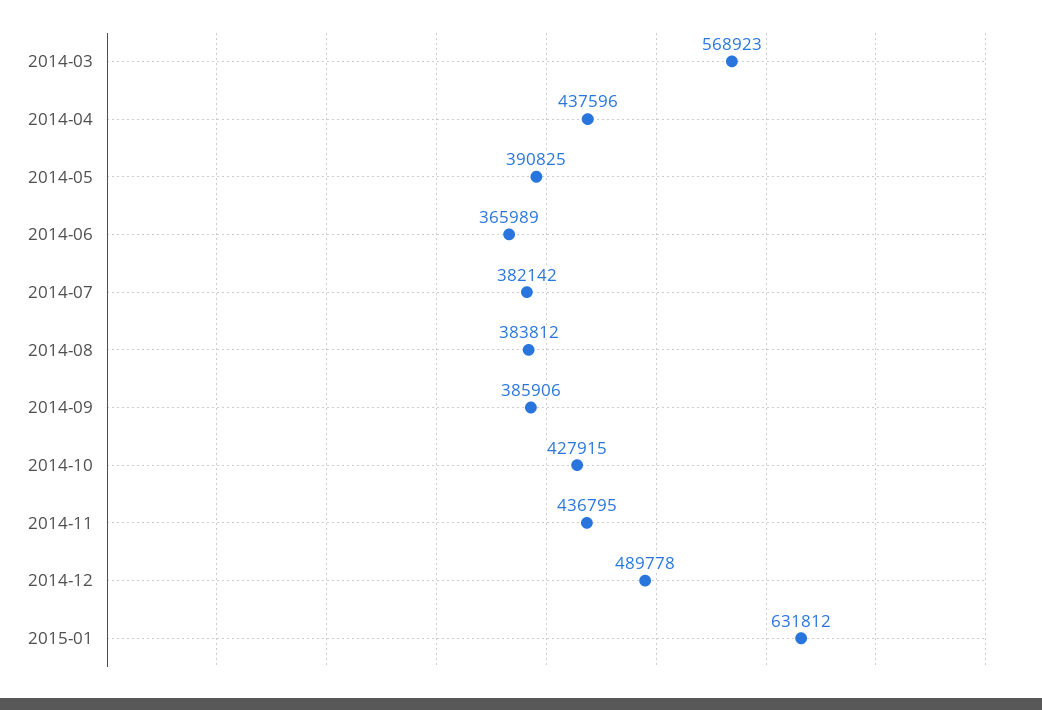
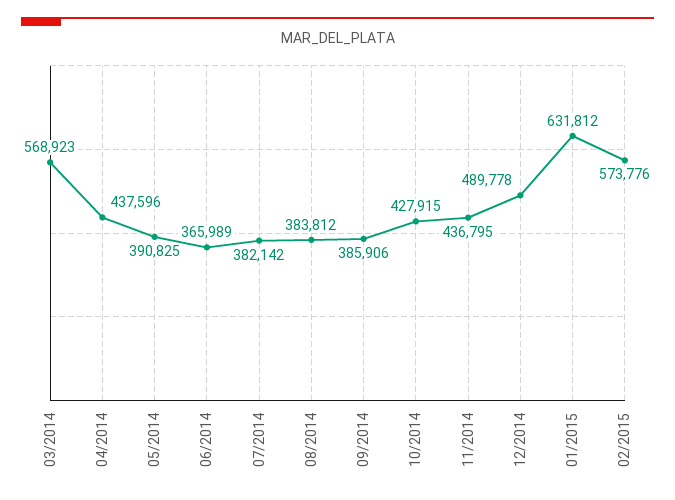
02/2015: none -> 573776

